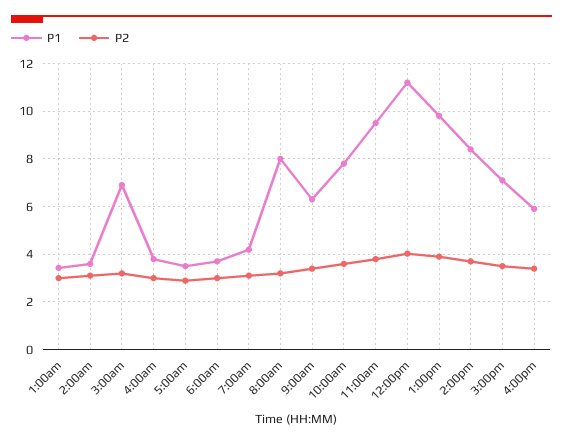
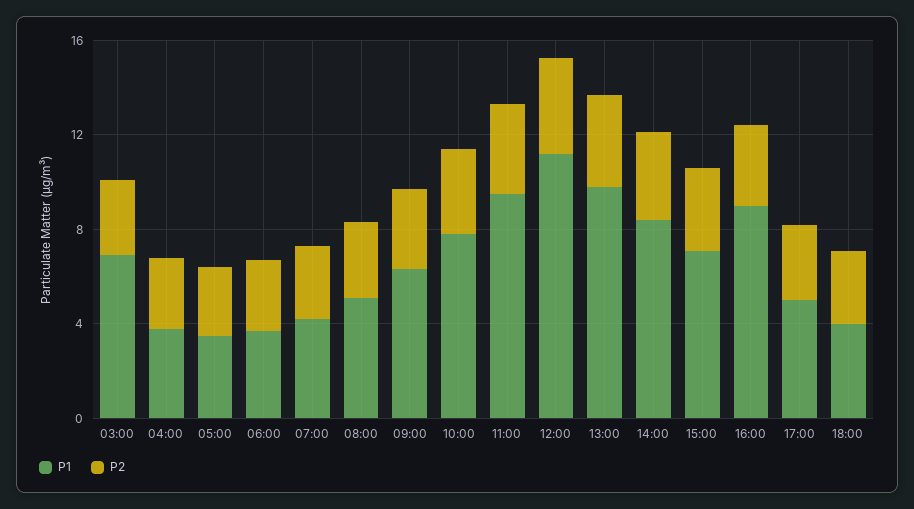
P1, 1:00am: 3.5 -> none
P2, 1:00am: 3 -> none
P1, 2:00am: 3.5 -> none
P2, 2:00am: 3 -> none
P1, 8:00am: 8 -> 5
P1, 4:00pm: 6 -> 9
P1, 17:00: none -> 5
P2, 17:00: none -> 3
P1, 18:00: none -> 4
P2, 18:00: none -> 3

